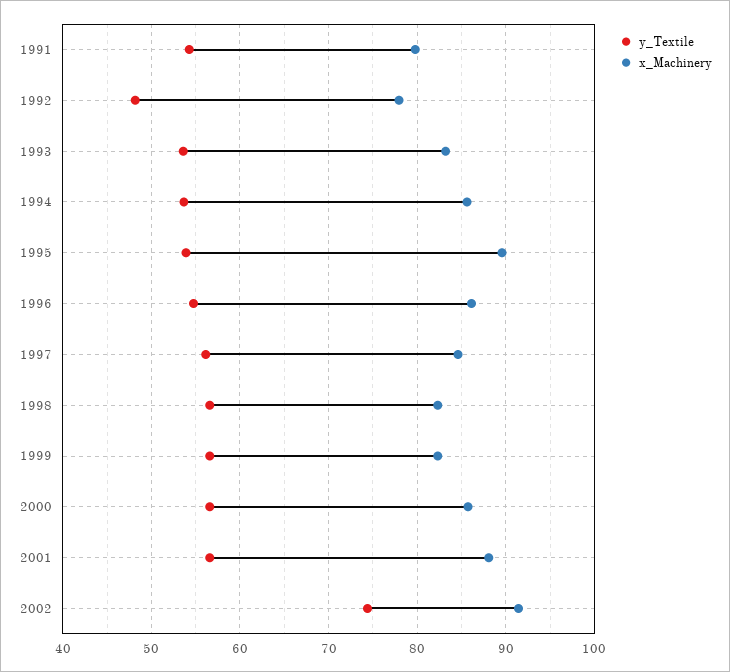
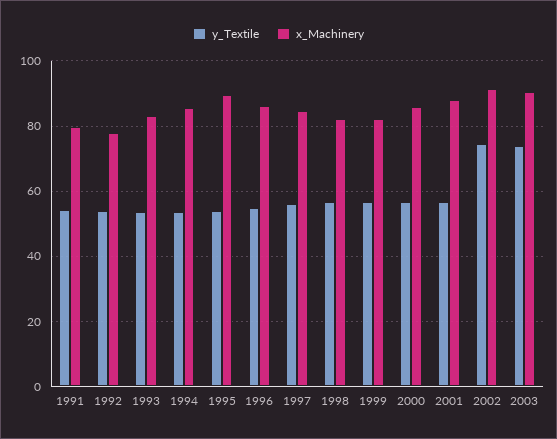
y_Textile, 1992: 48 -> 54
y_Textile, 2003: none -> 74
x_Machinery, 2003: none -> 90

